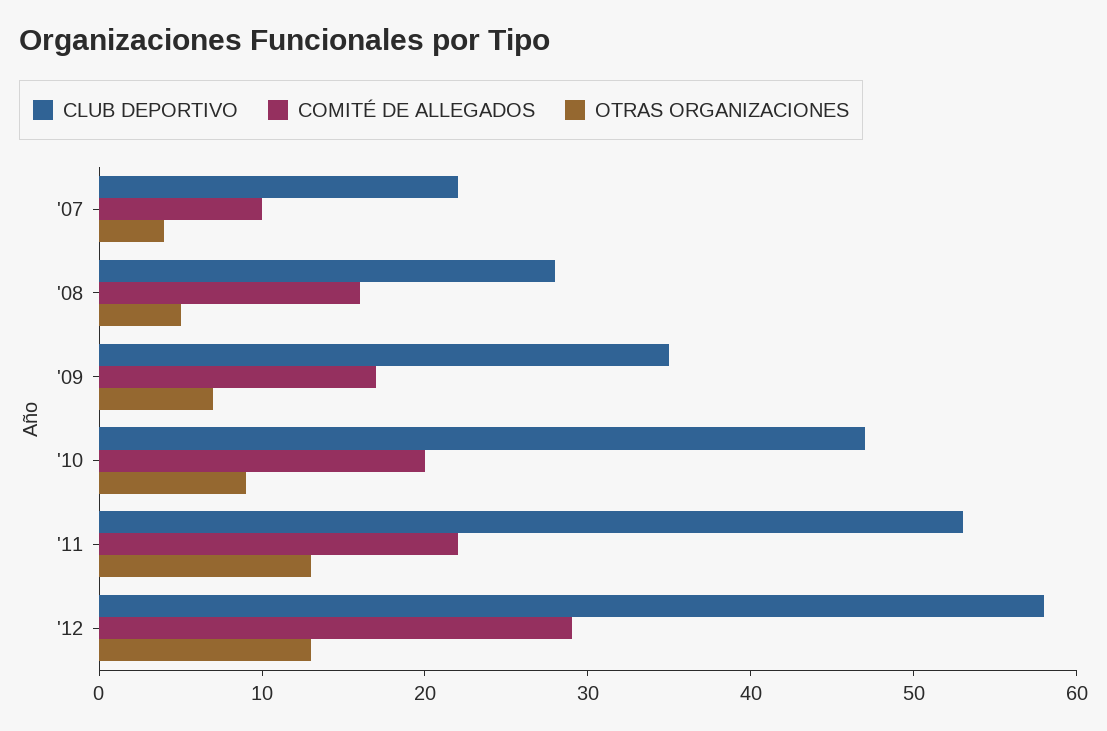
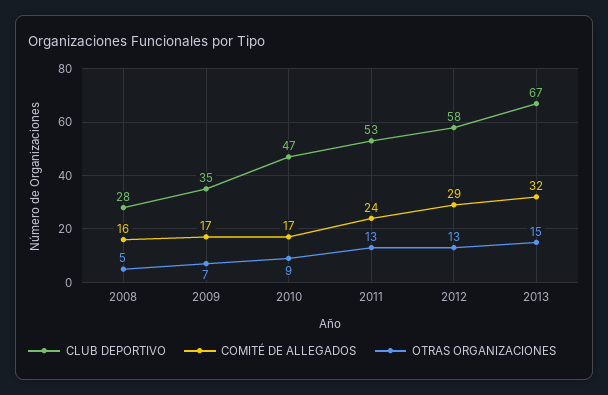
CLUB DEPORTIVO, '07: 22 -> none
COMITÉ DE ALLEGADOS, '07: 10 -> none
OTRAS ORGANIZACIONES, '07: 4 -> none
COMITÉ DE ALLEGADOS, '10: 20 -> 17
COMITÉ DE ALLEGADOS, '11: 22 -> 24
CLUB DEPORTIVO, 2013: none -> 67
COMITÉ DE ALLEGADOS, 2013: none -> 32
OTRAS ORGANIZACIONES, 2013: none -> 15

